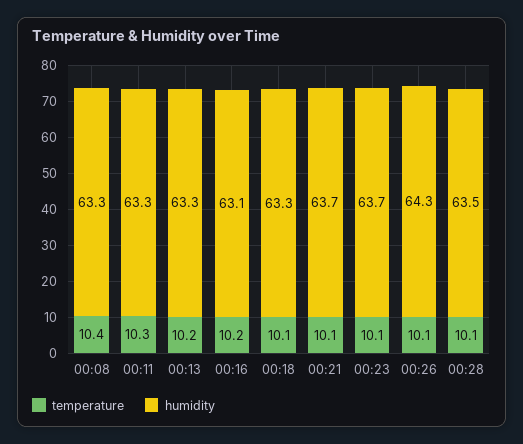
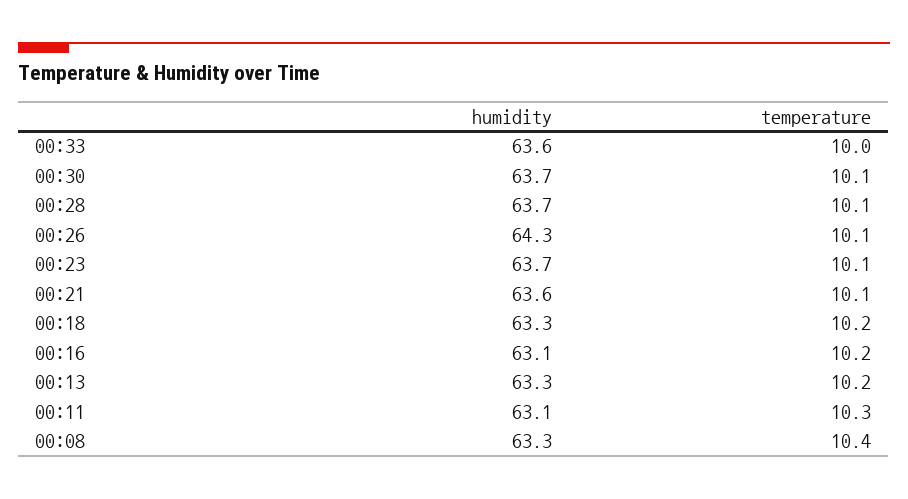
humidity, 00:11: 63.3 -> 63.1
temperature, 00:18: 10.1 -> 10.2
humidity, 00:21: 63.7 -> 63.6
humidity, 00:28: 63.5 -> 63.7
humidity, 00:33: none -> 63.6
temperature, 00:33: none -> 10
humidity, 00:30: none -> 63.7
temperature, 00:30: none -> 10.1

